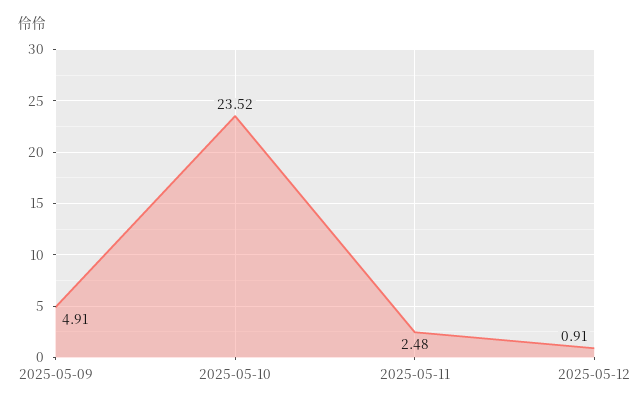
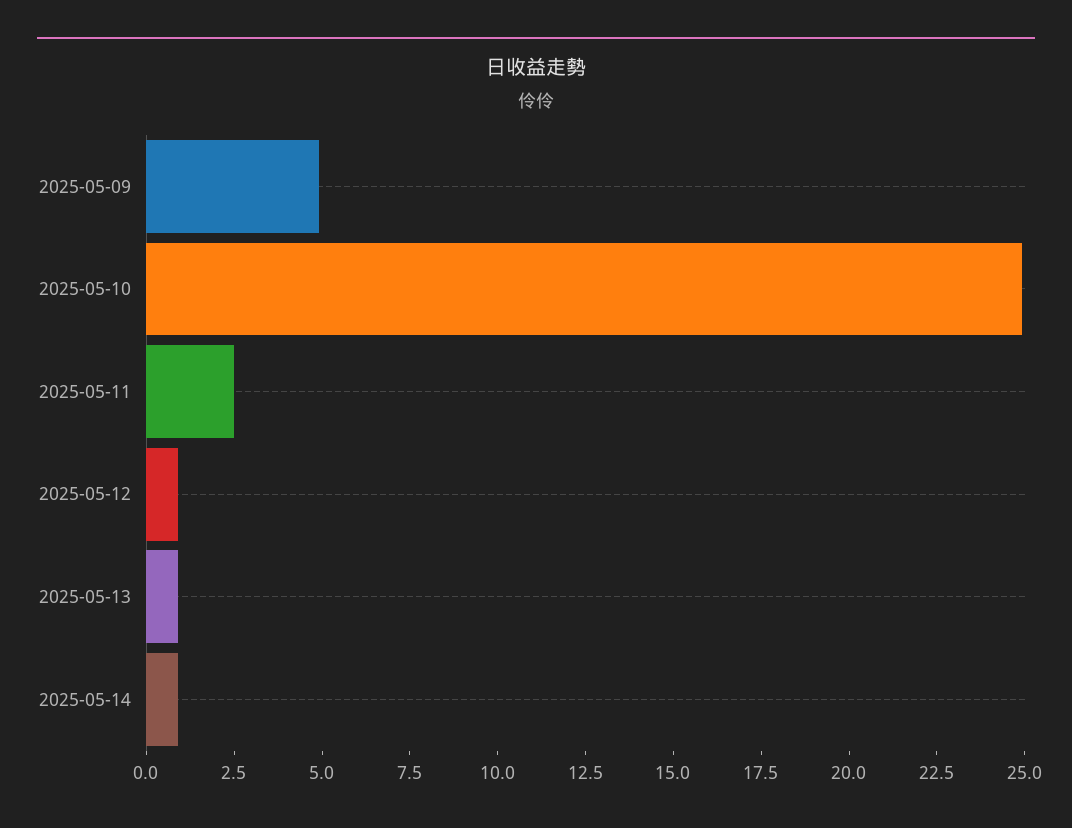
2025-05-10: 23.52 -> 25
2025-05-13: none -> 1
2025-05-14: none -> 1

